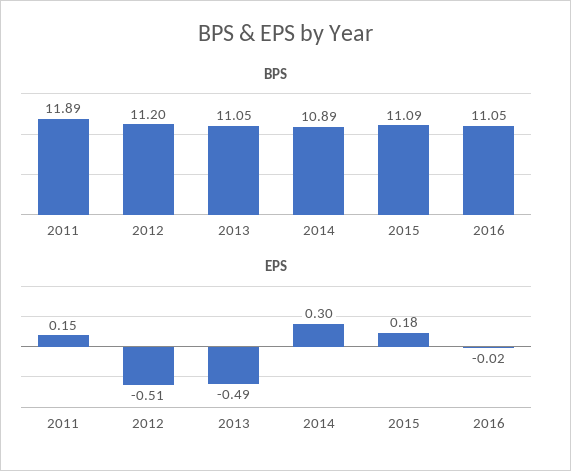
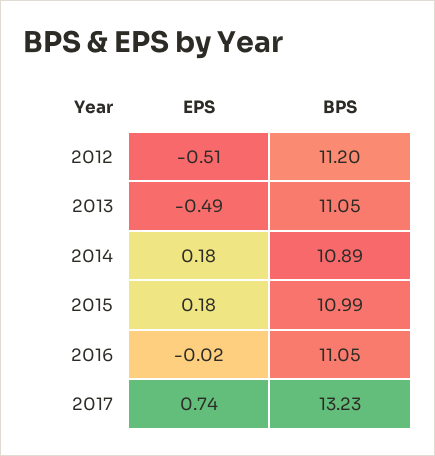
BPS, 2011: 11.89 -> none
BPS, 2015: 11.09 -> 10.99
EPS, 2011: 0.15 -> none
EPS, 2014: 0.3 -> 0.18
EPS, 2017: none -> 0.74
BPS, 2017: none -> 13.23

